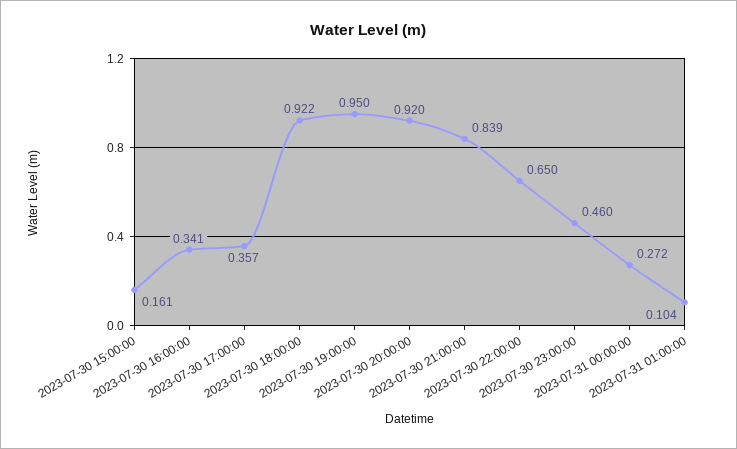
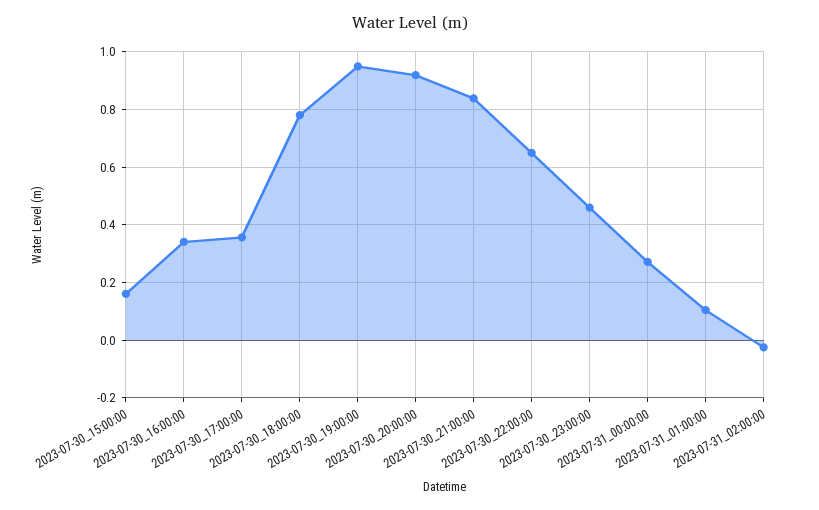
2023-07-30 18:00:00: 0.922 -> 0.775
2023-07-31_02:00:00: none -> -0.025

